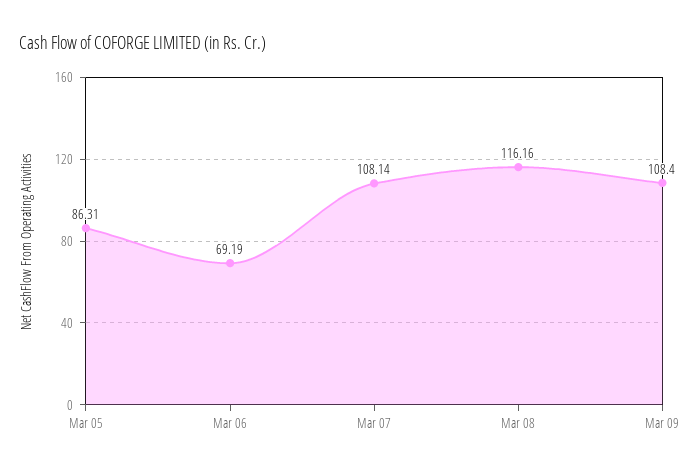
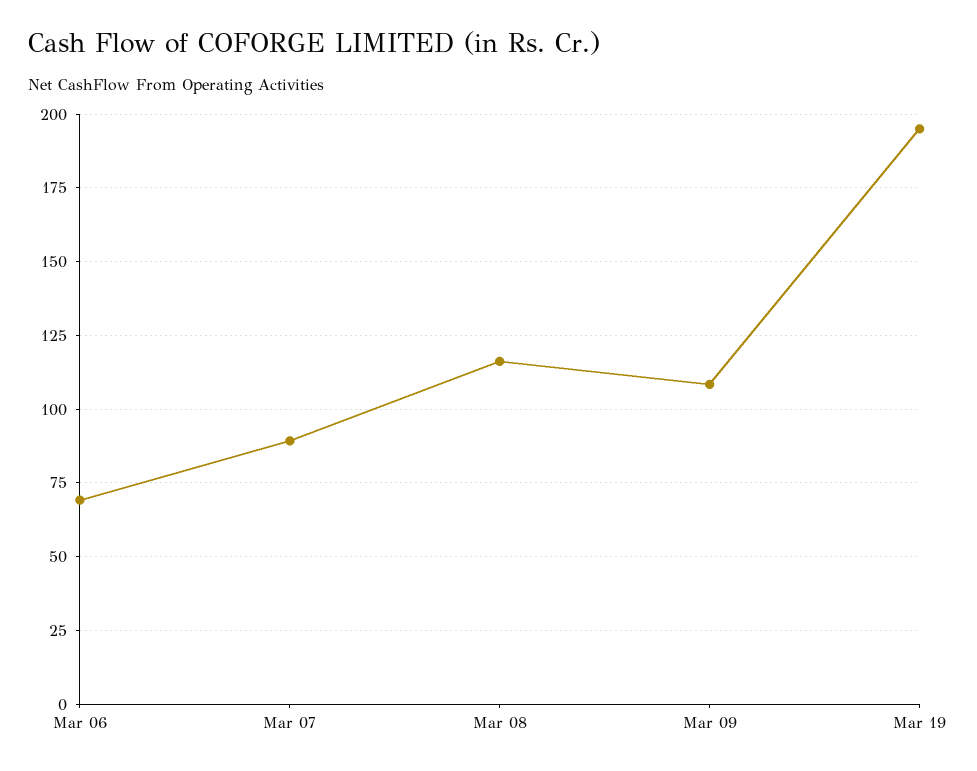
Mar 05: 86.31 -> none
Mar 07: 108.14 -> 90
Mar 19: none -> 195

